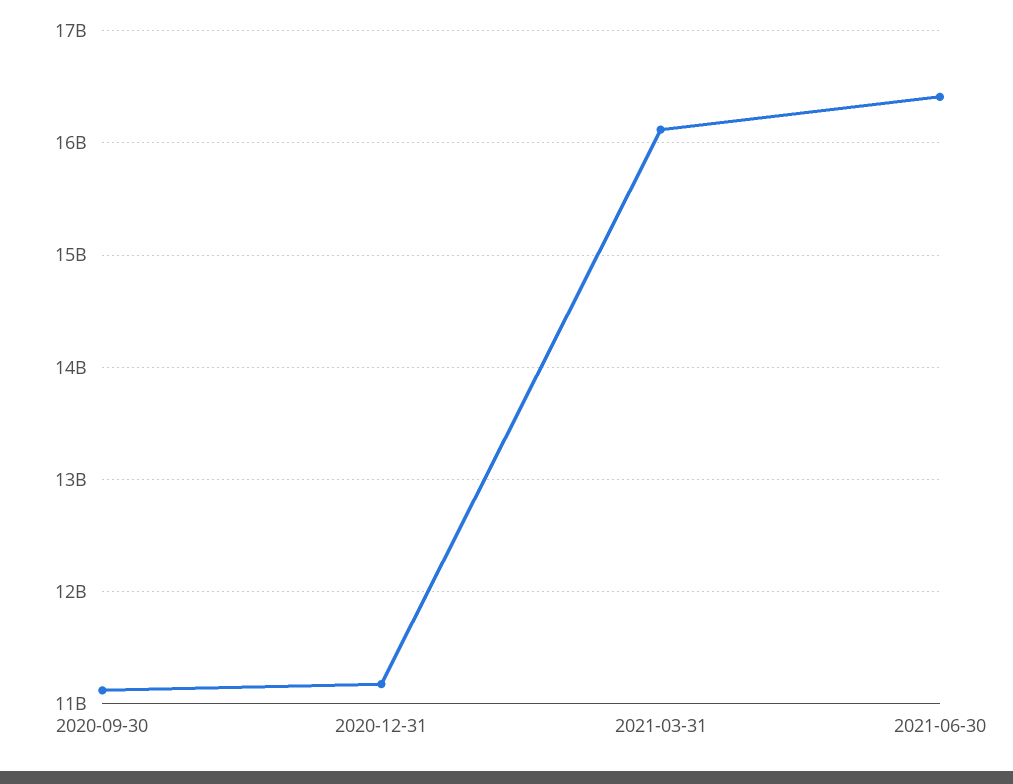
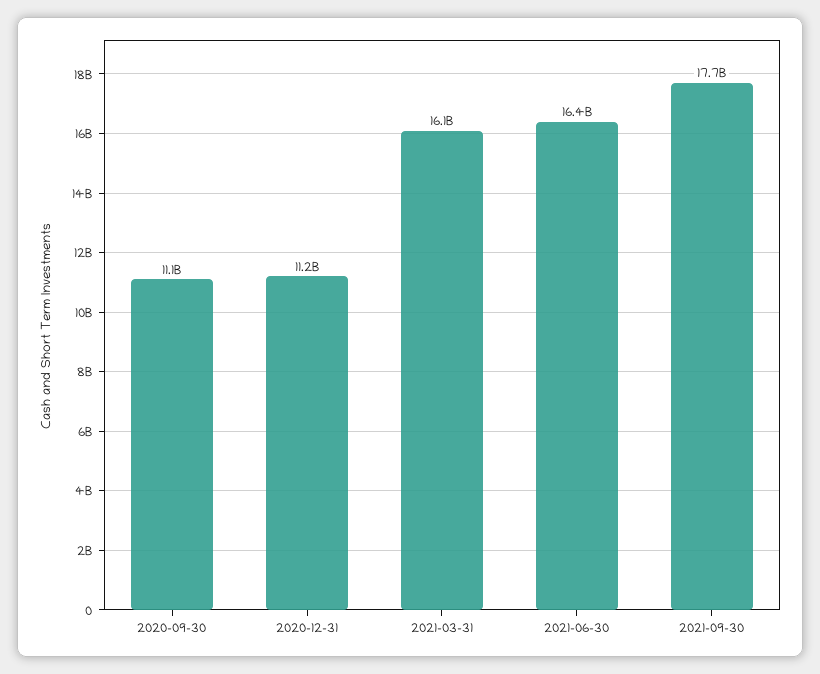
2021-09-30: none -> 17700000000

